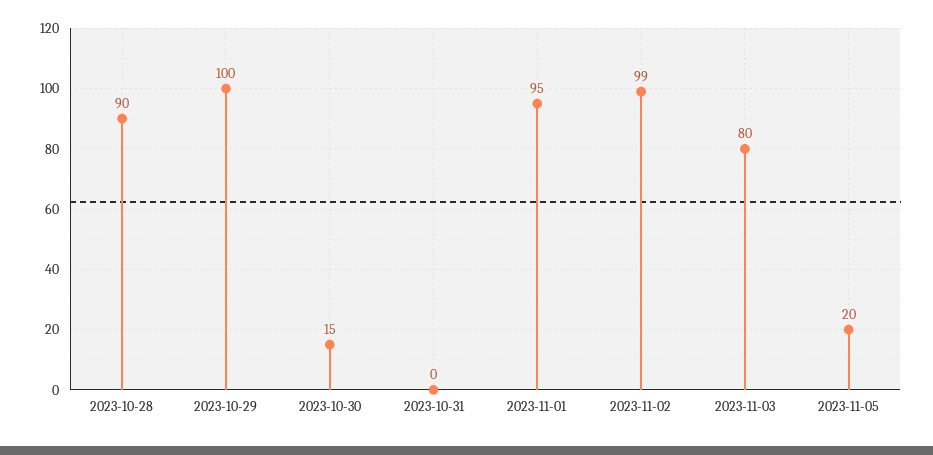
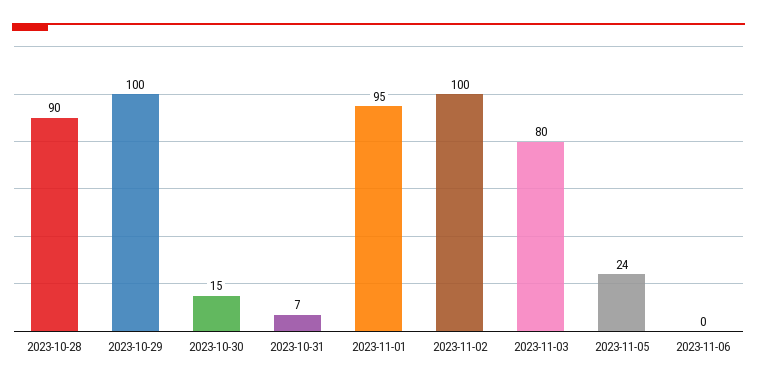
2023-10-31: 0 -> 7
2023-11-02: 99 -> 100
2023-11-05: 20 -> 24
2023-11-06: none -> 0

